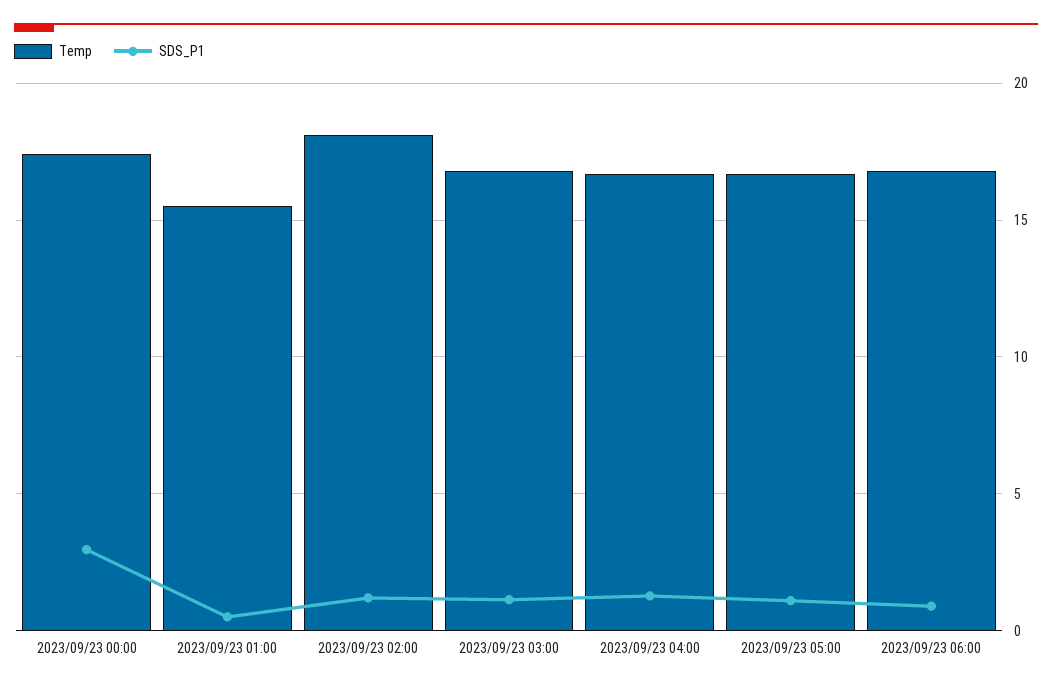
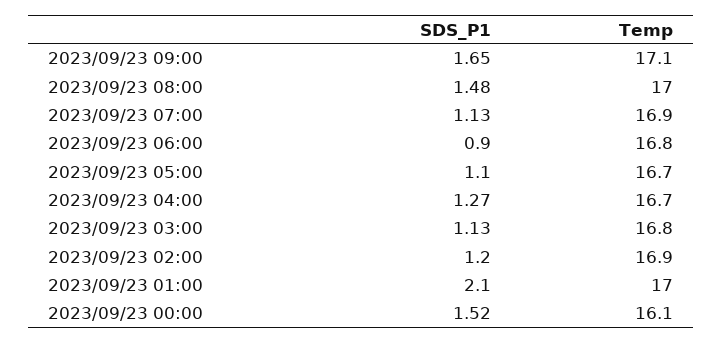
Temp, 2023/09/23 00:00: 17.5 -> 16.1
SDS_P1, 2023/09/23 00:00: 3 -> 1.52
Temp, 2023/09/23 01:00: 15.5 -> 17
SDS_P1, 2023/09/23 01:00: 0.5 -> 2.1
Temp, 2023/09/23 02:00: 18 -> 16.9
SDS_P1, 2023/09/23 09:00: none -> 1.65
Temp, 2023/09/23 09:00: none -> 17.1
SDS_P1, 2023/09/23 08:00: none -> 1.48
Temp, 2023/09/23 08:00: none -> 17
SDS_P1, 2023/09/23 07:00: none -> 1.13
Temp, 2023/09/23 07:00: none -> 16.9

